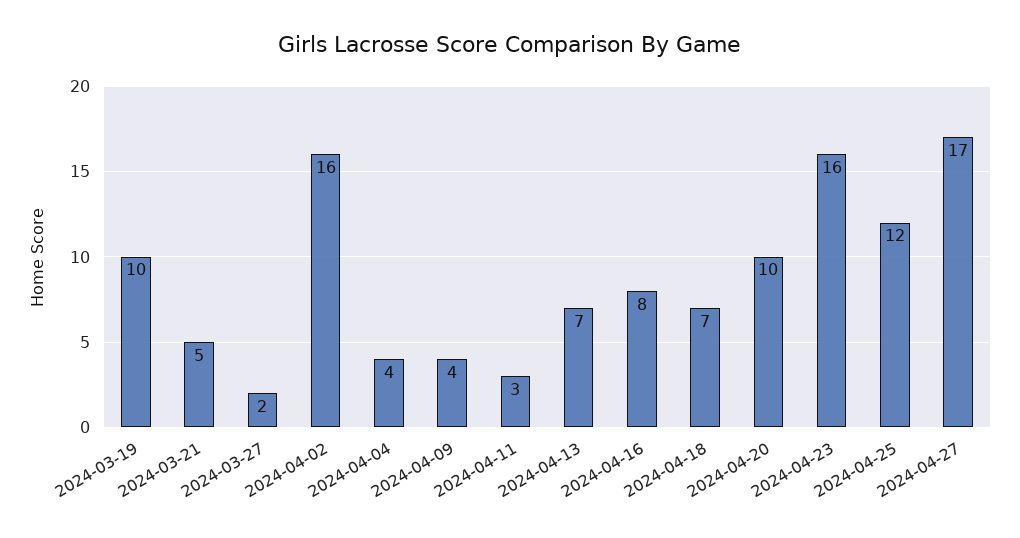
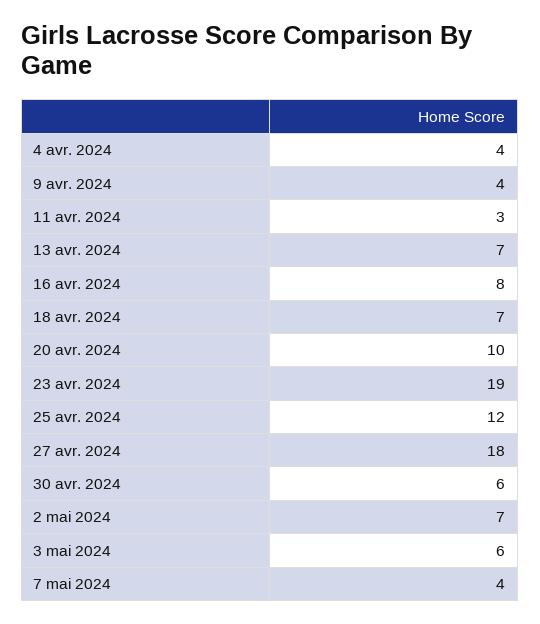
2024-03-19: 10 -> none
2024-03-21: 5 -> none
2024-03-27: 2 -> none
2024-04-02: 16 -> none
2024-04-23: 16 -> 19
2024-04-27: 17 -> 18
30 avr. 2024: none -> 6
2 mai 2024: none -> 7
3 mai 2024: none -> 6
7 mai 2024: none -> 4

